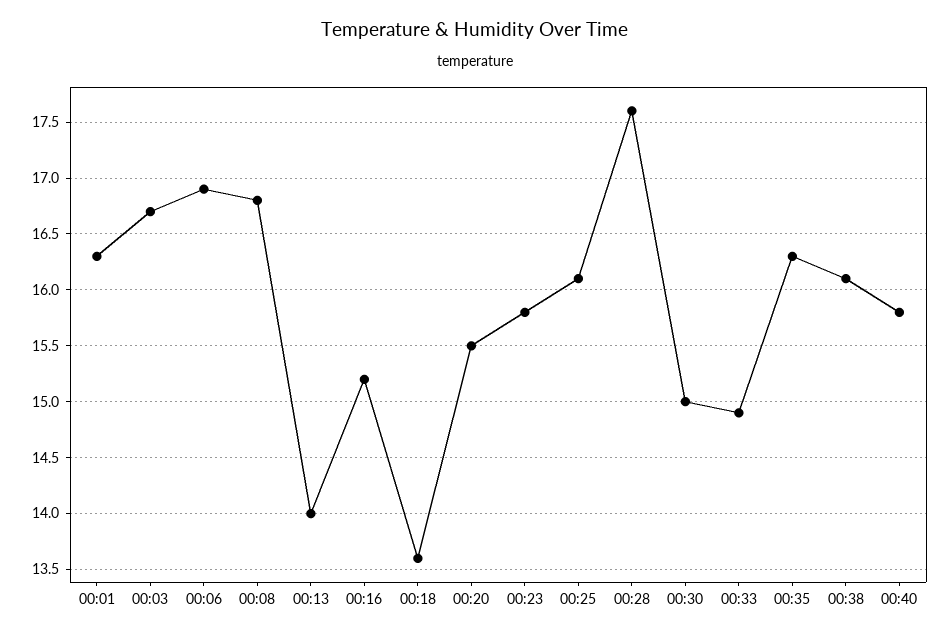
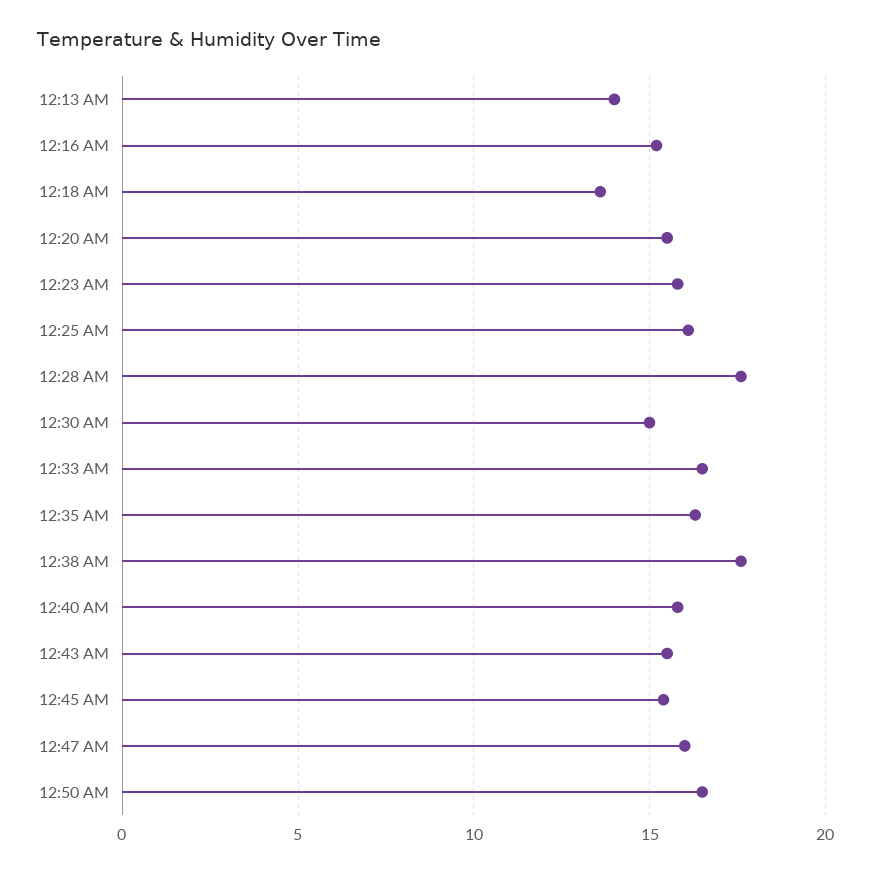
00:01: 16.3 -> none
00:03: 16.7 -> none
00:06: 16.9 -> none
00:08: 16.8 -> none
00:33: 14.9 -> 16.5
00:38: 16.1 -> 17.5
12:43 AM: none -> 15.5
12:45 AM: none -> 15.5
12:47 AM: none -> 16
12:50 AM: none -> 16.5

